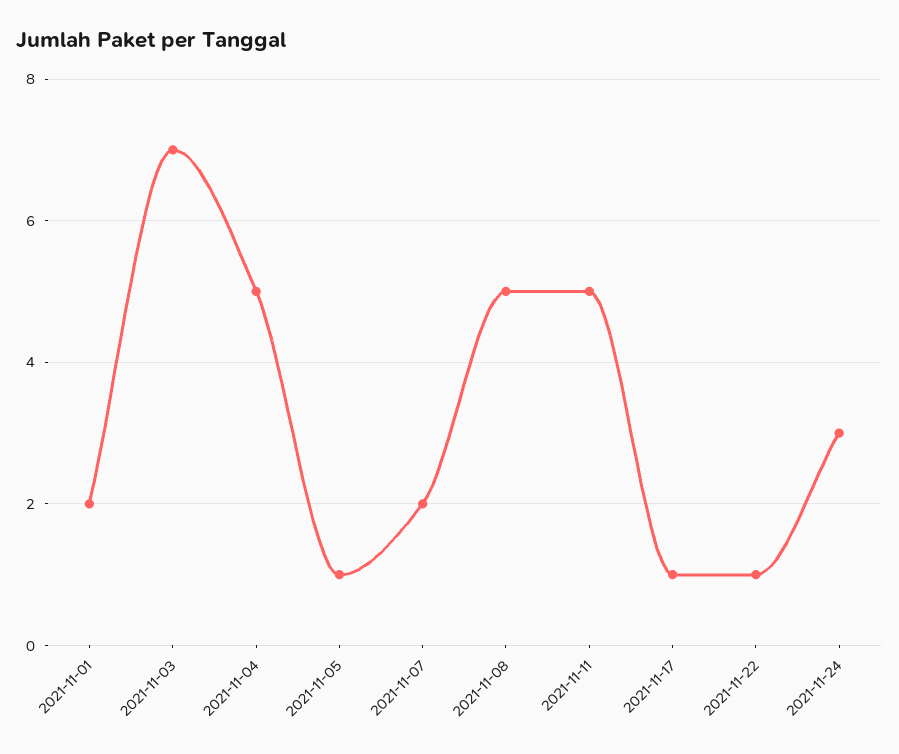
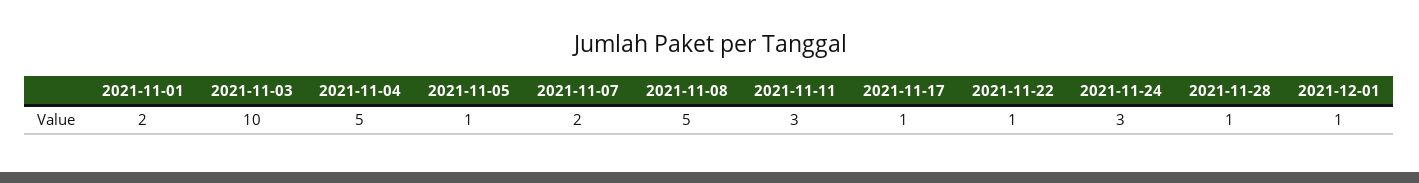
2021-11-03: 7 -> 10
2021-11-11: 5 -> 3
2021-11-28: none -> 1
2021-12-01: none -> 1

